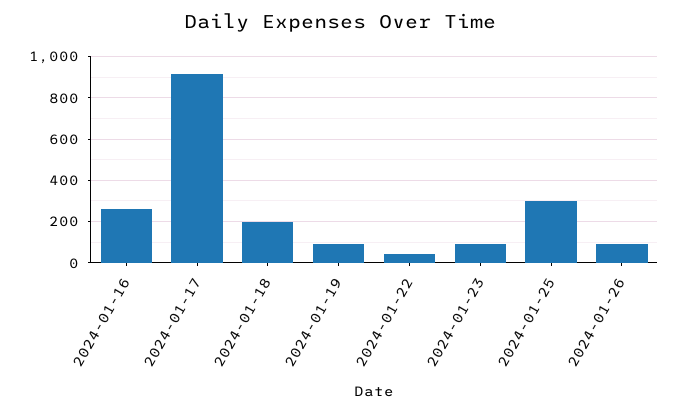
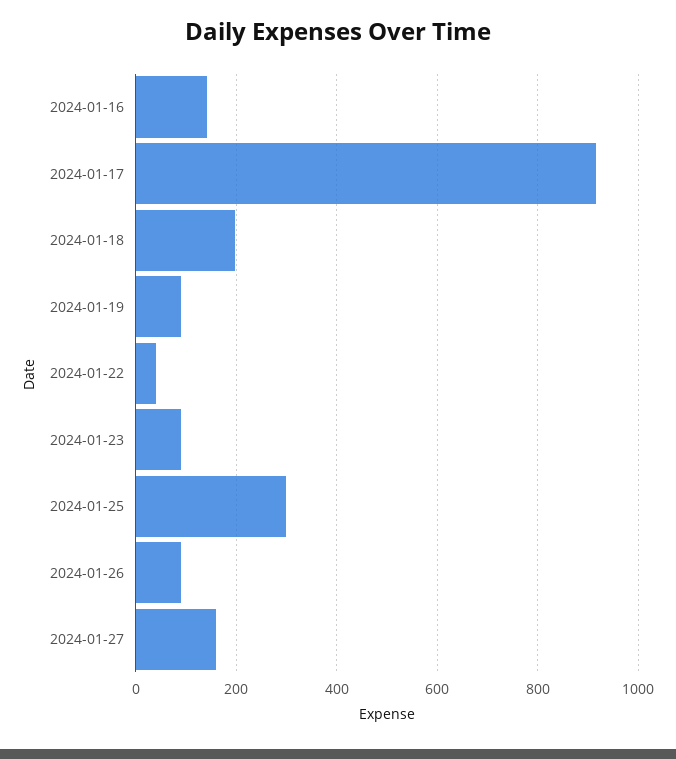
2024-01-16: 250 -> 140
2024-01-27: none -> 160

